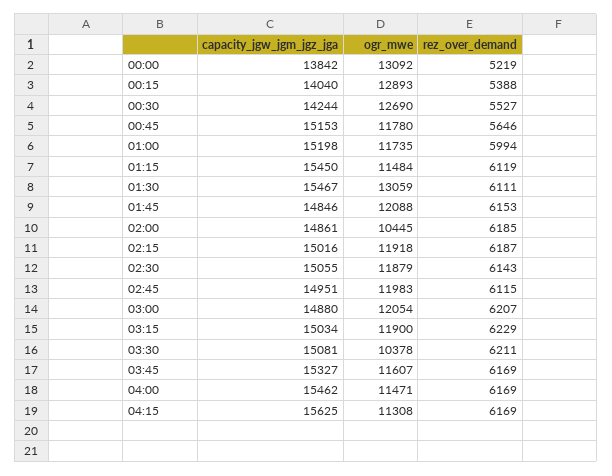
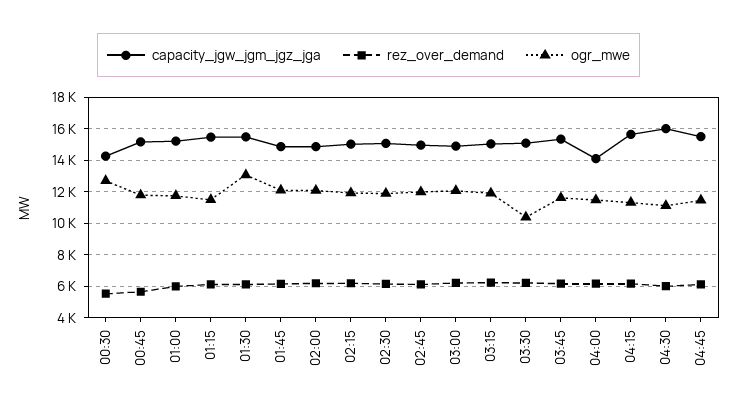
capacity_jgw_jgm_jgz_jga, 00:00: 13842 -> none
ogr_mwe, 00:00: 13092 -> none
rez_over_demand, 00:00: 5219 -> none
capacity_jgw_jgm_jgz_jga, 00:15: 14040 -> none
ogr_mwe, 00:15: 12893 -> none
rez_over_demand, 00:15: 5388 -> none
ogr_mwe, 02:00: 10445 -> 12000
capacity_jgw_jgm_jgz_jga, 04:00: 15462 -> 14000
capacity_jgw_jgm_jgz_jga, 04:30: none -> 16000
rez_over_demand, 04:30: none -> 6000
ogr_mwe, 04:30: none -> 11000
capacity_jgw_jgm_jgz_jga, 04:45: none -> 15500
rez_over_demand, 04:45: none -> 6000
ogr_mwe, 04:45: none -> 11500

